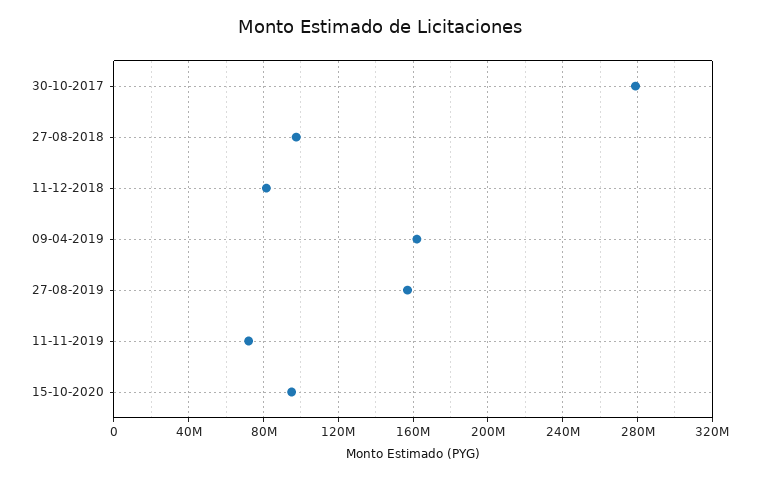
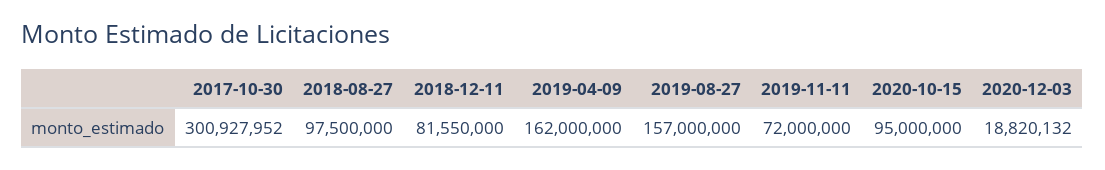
30-10-2017: 280000000 -> 300927952
2020-12-03: none -> 18820132

